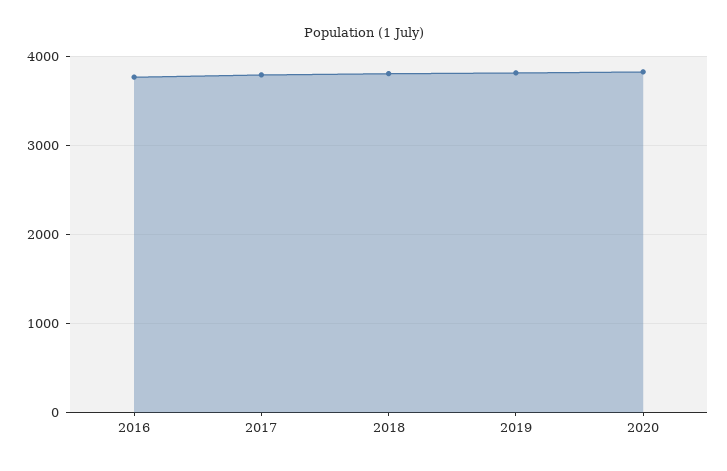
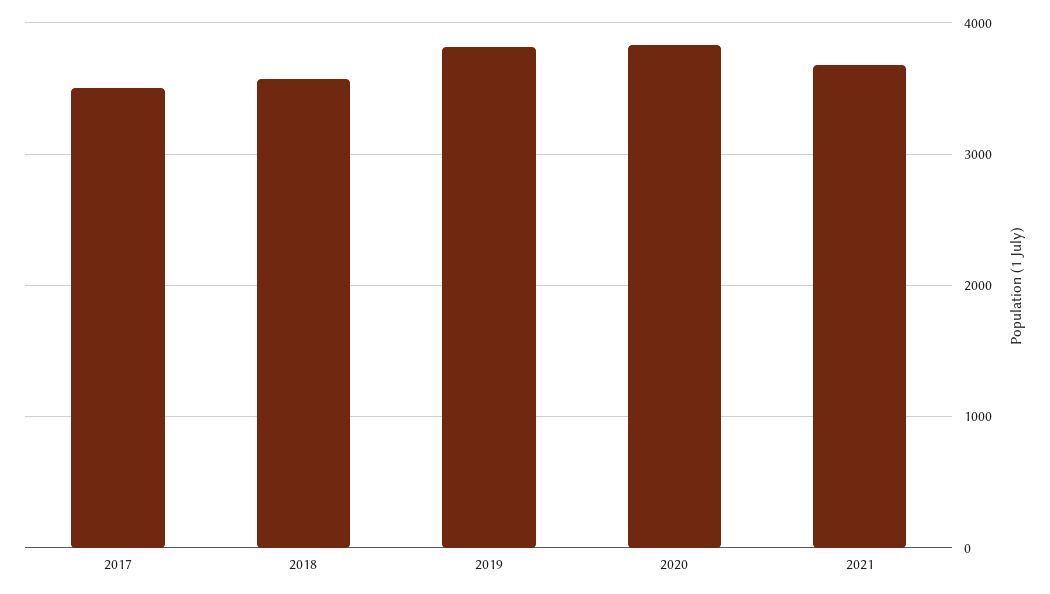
2016: 3800 -> none
2017: 3800 -> 3500
2018: 3800 -> 3600
2021: none -> 3700

